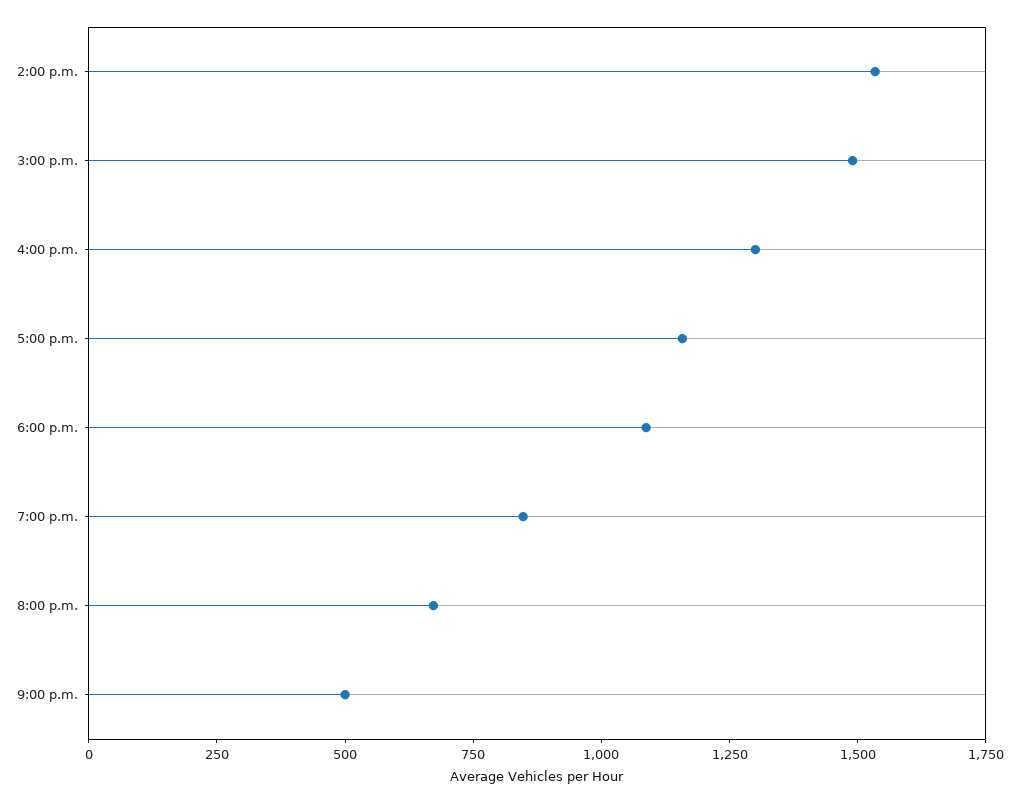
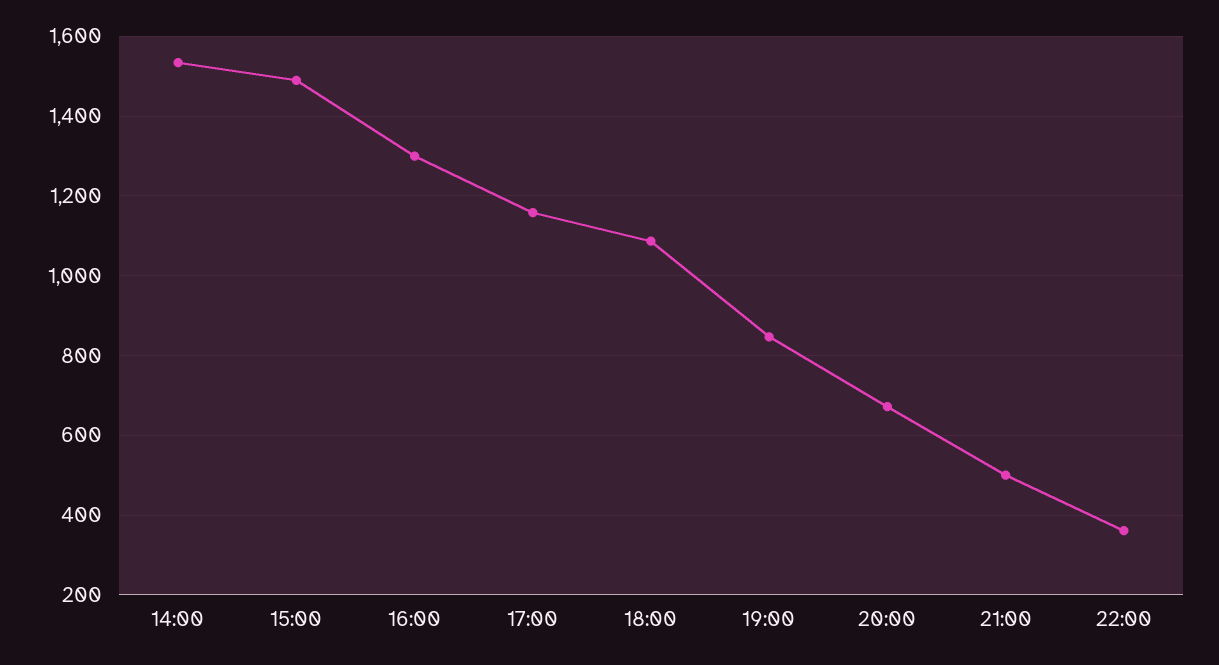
22:00: none -> 360

